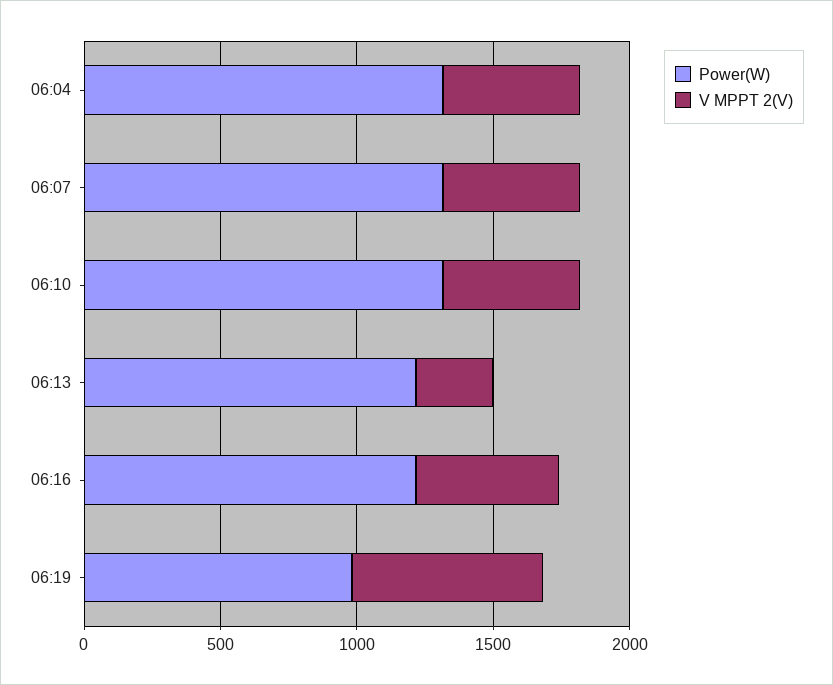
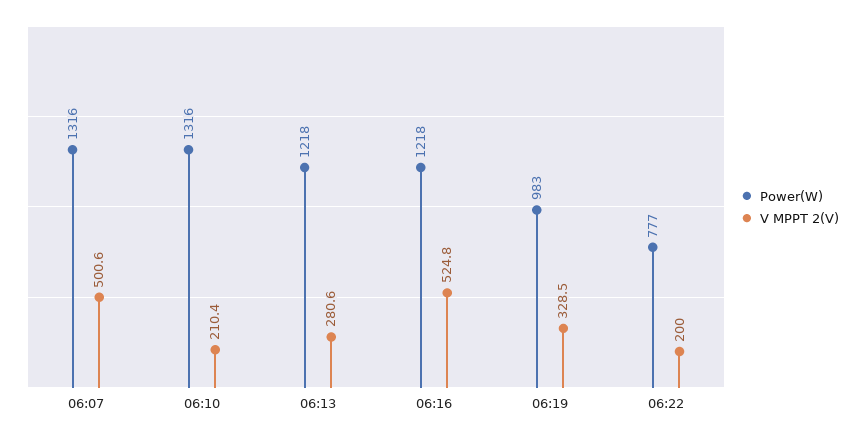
Power(W), 06:04: 1300 -> none
V MPPT 2(V), 06:04: 500 -> none
V MPPT 2(V), 06:10: 500 -> 210.4
V MPPT 2(V), 06:19: 700 -> 328.5
Power(W), 06:22: none -> 777
V MPPT 2(V), 06:22: none -> 200

